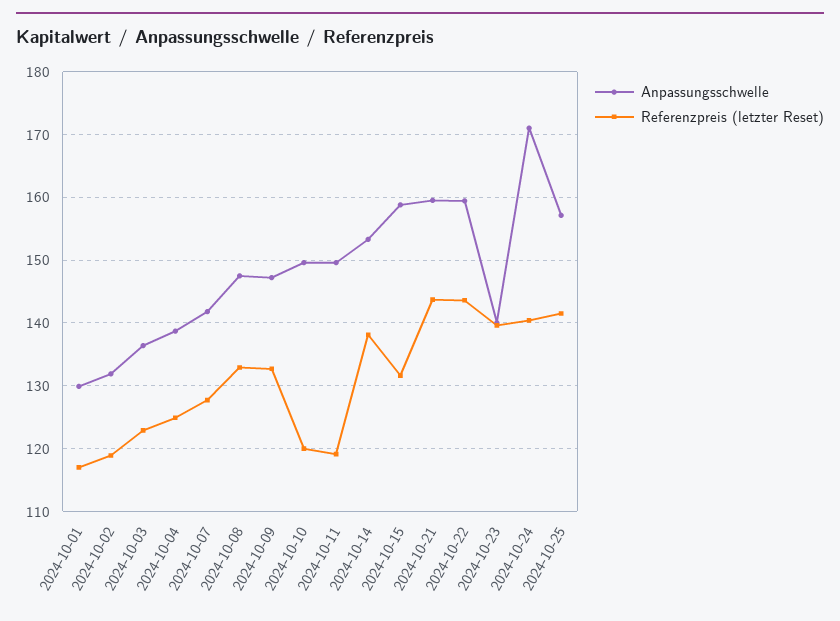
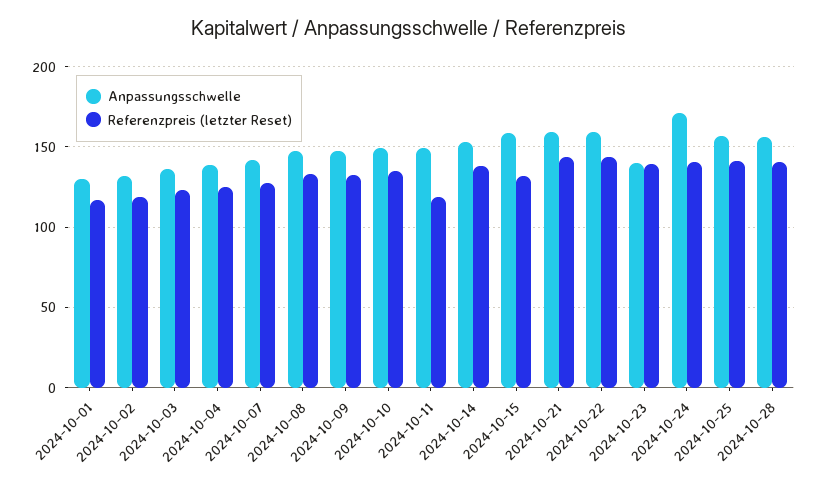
Referenzpreis (letzter Reset), 2024-10-10: 120 -> 135
Anpassungsschwelle, 2024-10-28: none -> 155
Referenzpreis (letzter Reset), 2024-10-28: none -> 140

